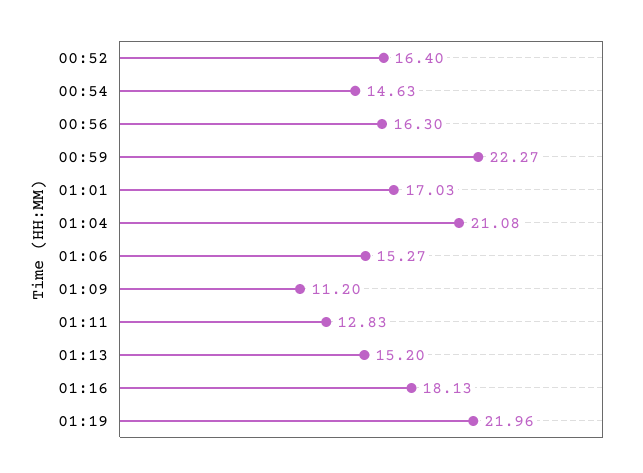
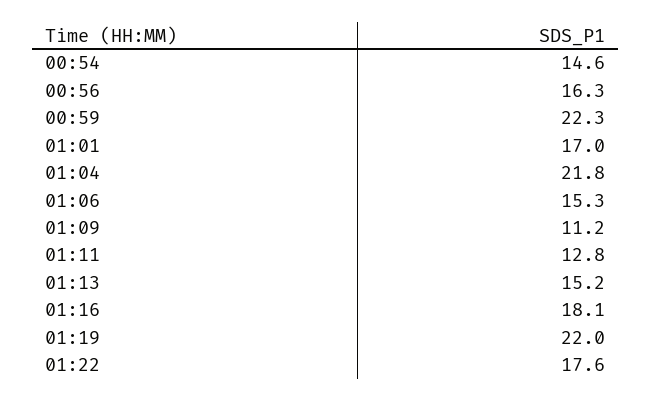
00:52: 16.4 -> none
01:04: 21.08 -> 21.8
01:22: none -> 17.6

